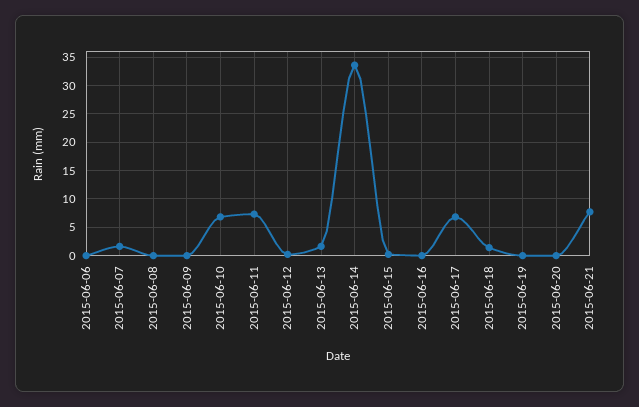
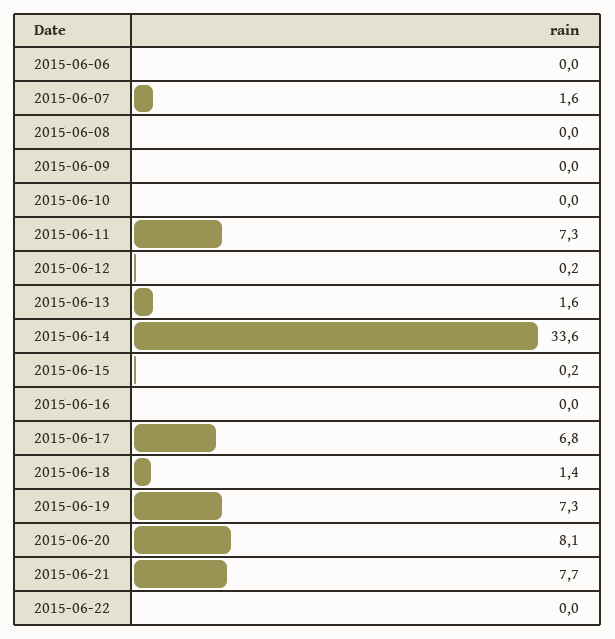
2015-06-10: 7.5 -> 0
2015-06-19: 0 -> 7.3
2015-06-20: 0 -> 8.1
2015-06-22: none -> 0

